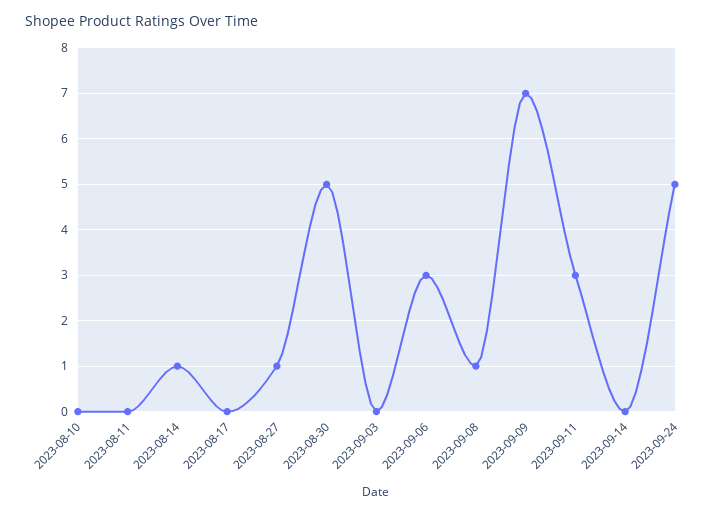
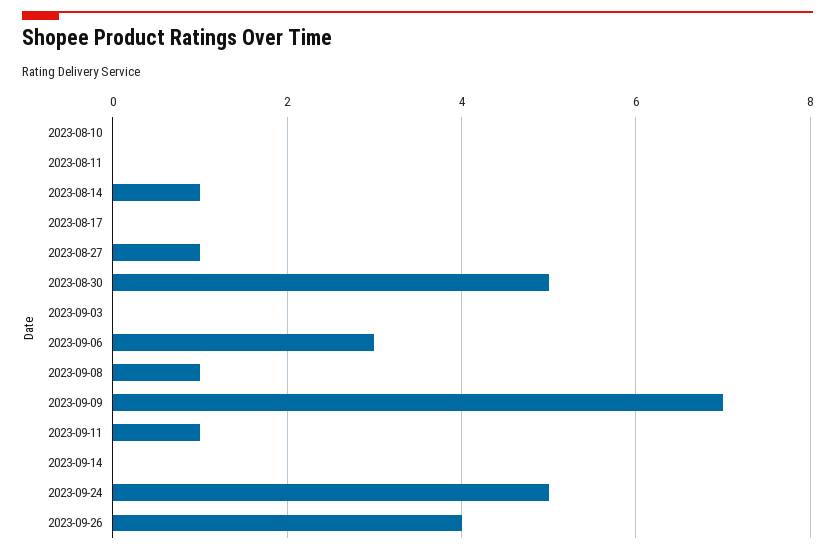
2023-09-11: 3 -> 1
2023-09-26: none -> 4

